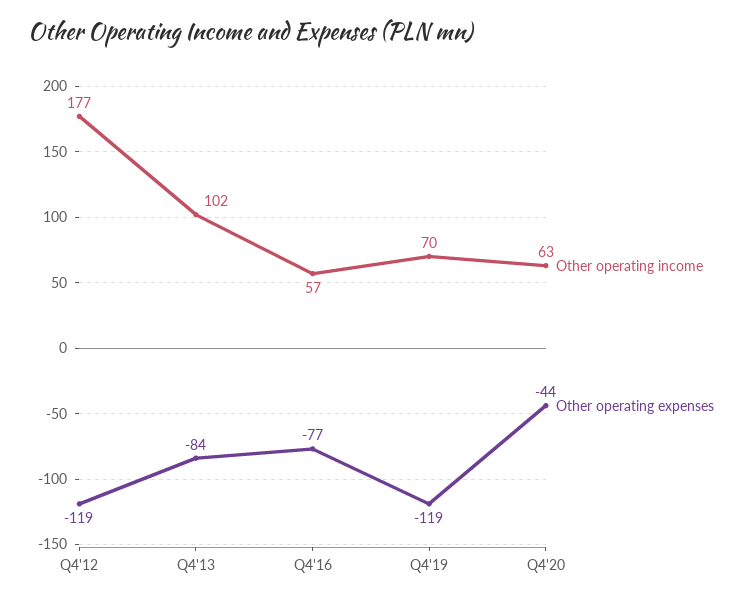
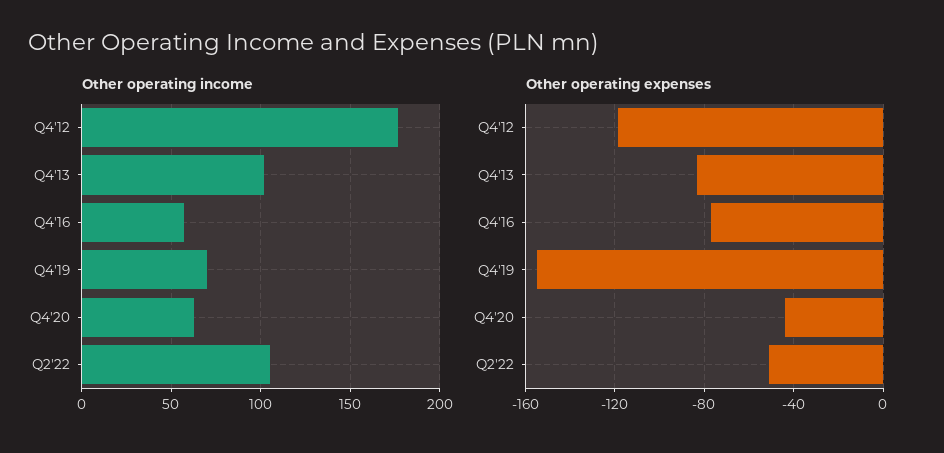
Other operating expenses, Q4'19: -119 -> -155
Other operating income, Q2'22: none -> 105
Other operating expenses, Q2'22: none -> -50

